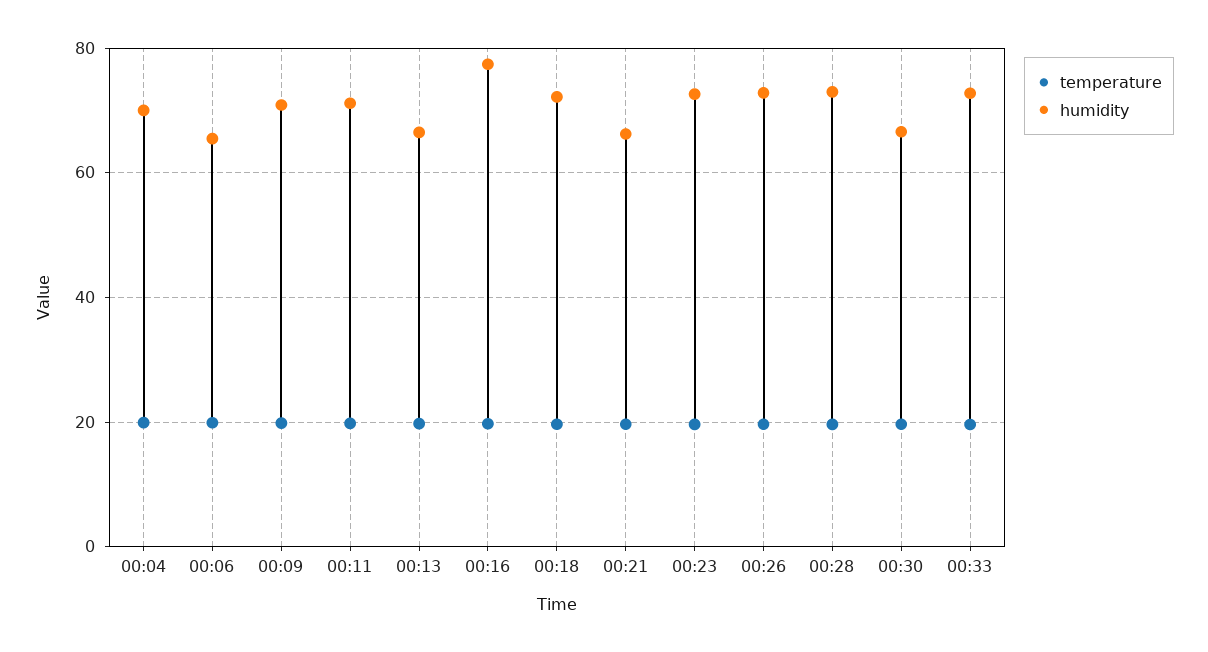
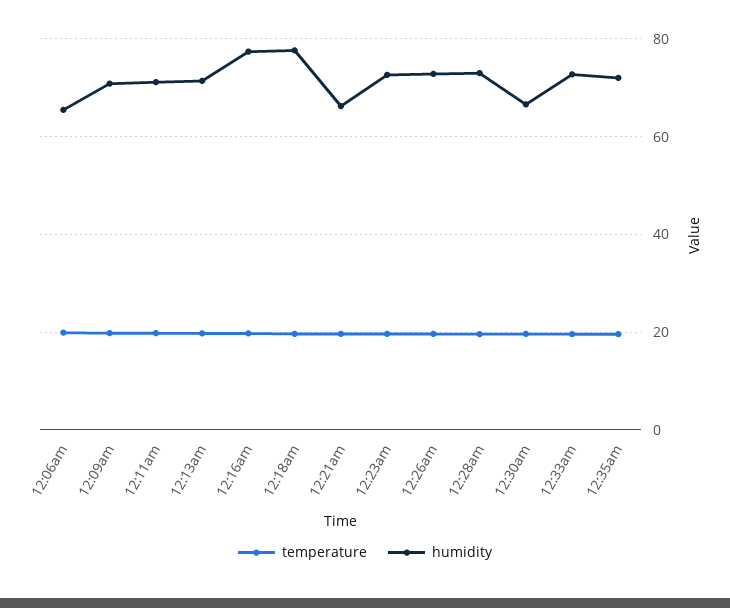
temperature, 00:04: 20 -> none
humidity, 00:04: 70 -> none
humidity, 00:13: 66 -> 72
humidity, 00:18: 72 -> 78
temperature, 12:35am: none -> 20
humidity, 12:35am: none -> 72

